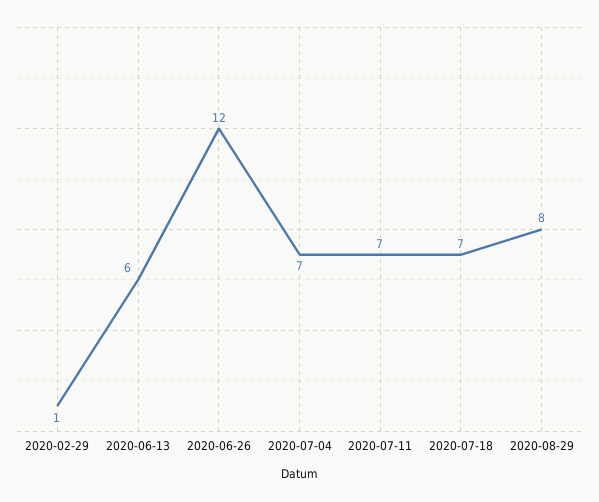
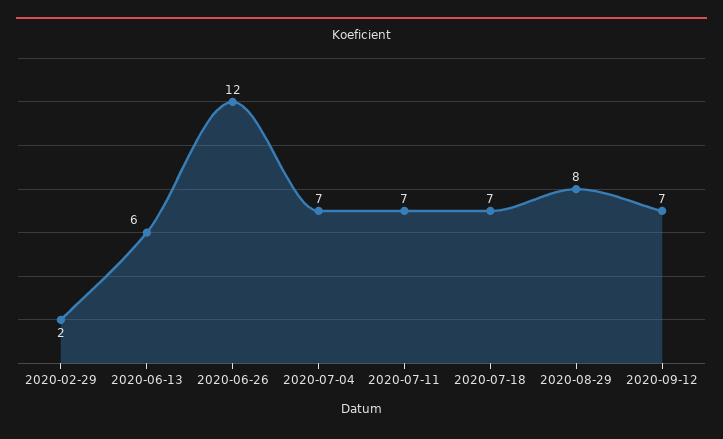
2020-02-29: 1 -> 2
2020-09-12: none -> 7

